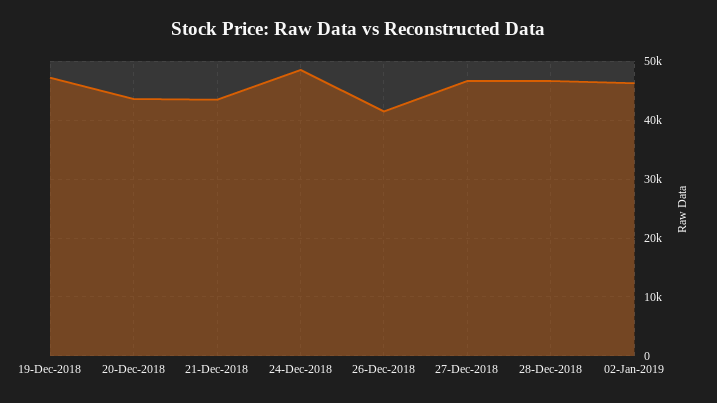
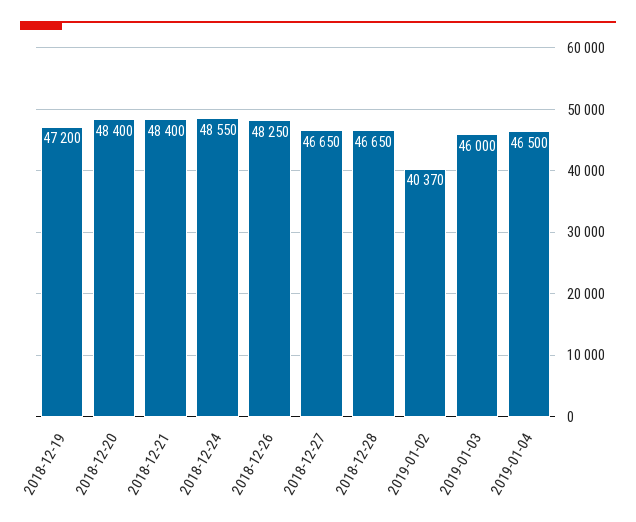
20-Dec-2018: 44000 -> 48400
21-Dec-2018: 44000 -> 48400
26-Dec-2018: 42000 -> 48250
02-Jan-2019: 46000 -> 40370
2019-01-03: none -> 46000
2019-01-04: none -> 46500

